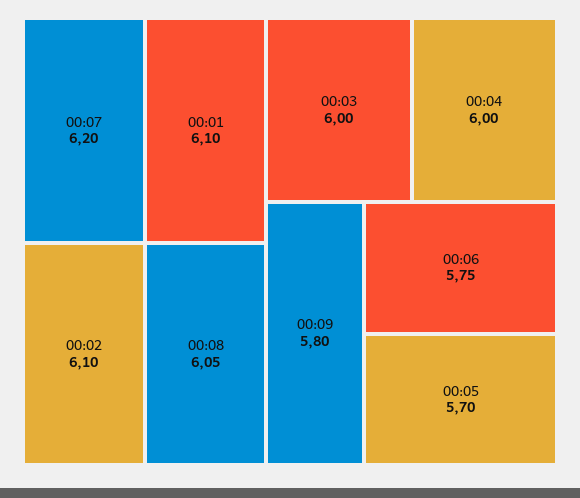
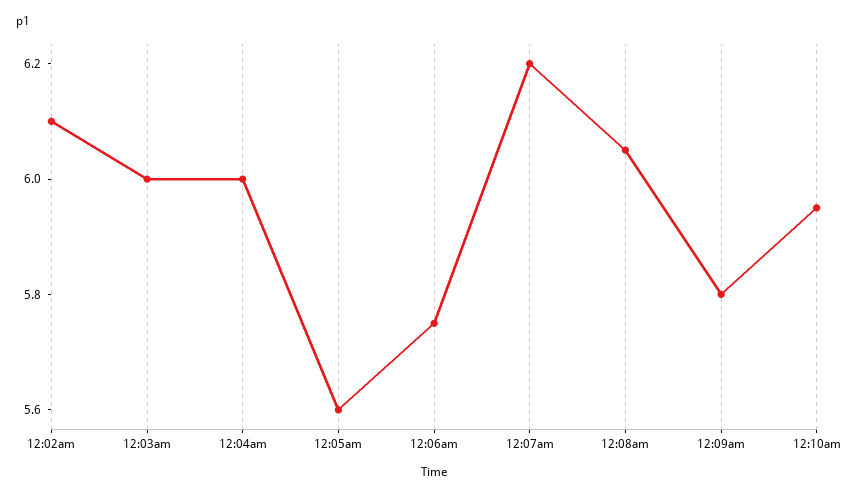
00:01: 6.1 -> none
00:05: 5.7 -> 5.6
12:10am: none -> 5.95

